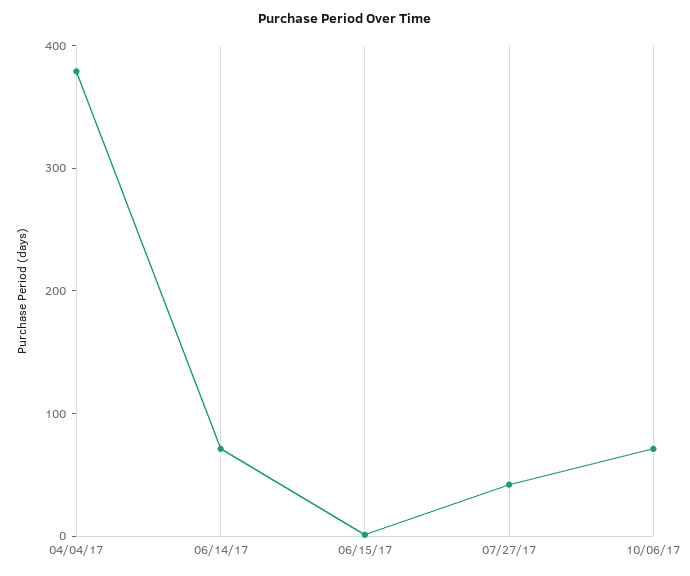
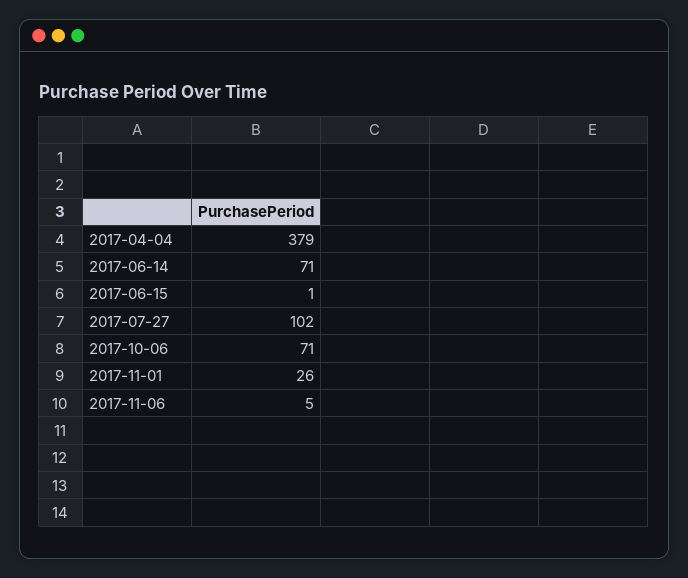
07/27/17: 40 -> 102
2017-11-01: none -> 26
2017-11-06: none -> 5

